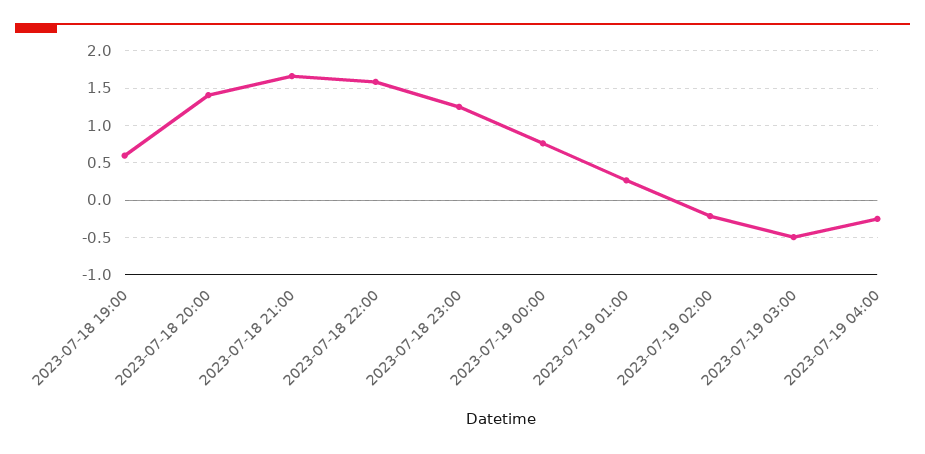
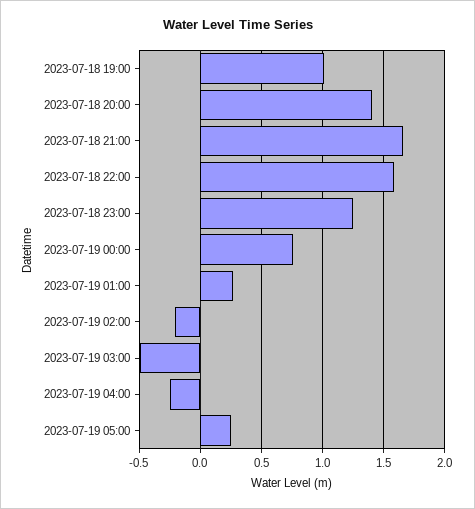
2023-07-18 19:00: 0.6 -> 1
2023-07-19 05:00: none -> 0.25

